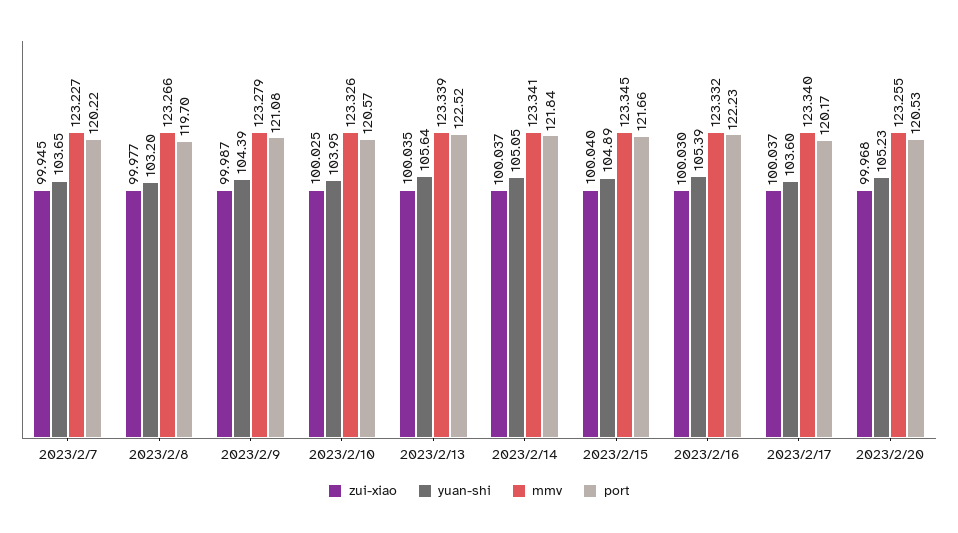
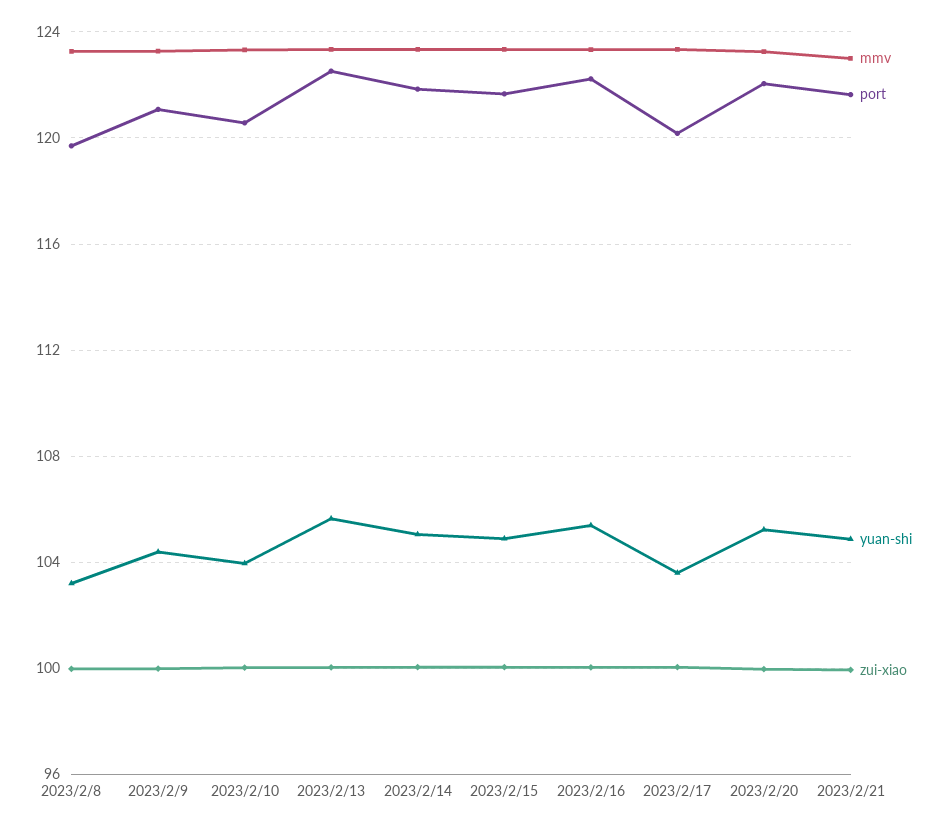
zui-xiao, 2023/2/7: 99.945 -> none
yuan-shi, 2023/2/7: 103.65 -> none
mmv, 2023/2/7: 123.227 -> none
port, 2023/2/7: 120.22 -> none
port, 2023/2/20: 120.53 -> 122
mmv, 2023/2/21: none -> 123
port, 2023/2/21: none -> 121.5
yuan-shi, 2023/2/21: none -> 105
zui-xiao, 2023/2/21: none -> 100

